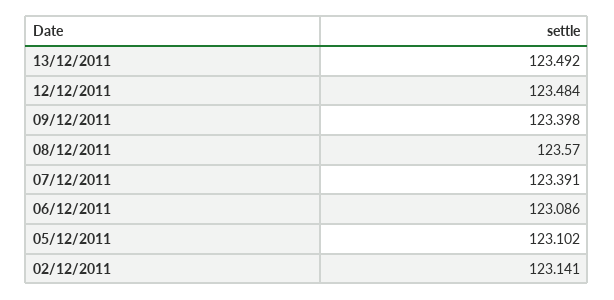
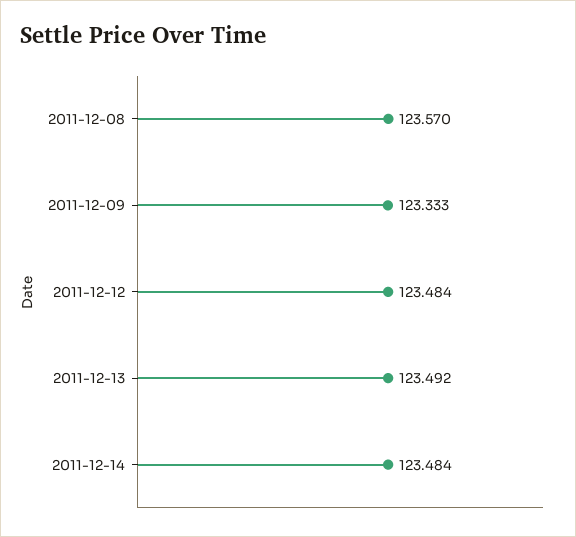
09/12/2011: 123.398 -> 123.333
07/12/2011: 123.391 -> none
06/12/2011: 123.086 -> none
05/12/2011: 123.102 -> none
02/12/2011: 123.141 -> none
2011-12-14: none -> 123.484

